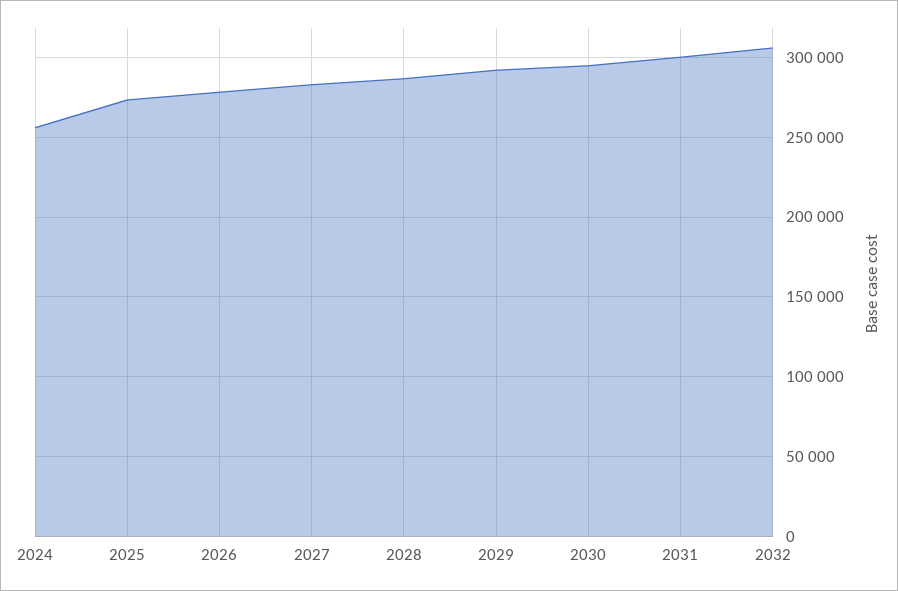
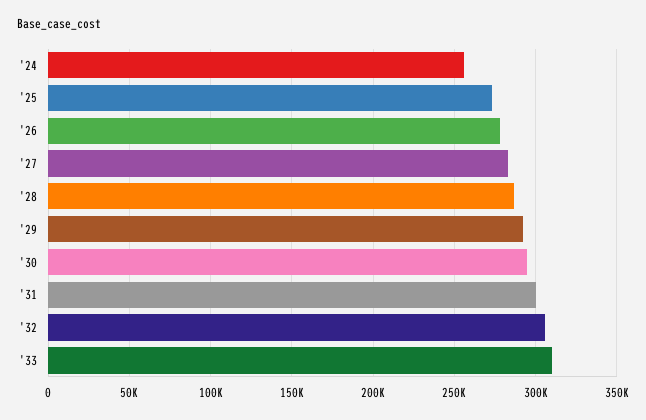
'33: none -> 310000

